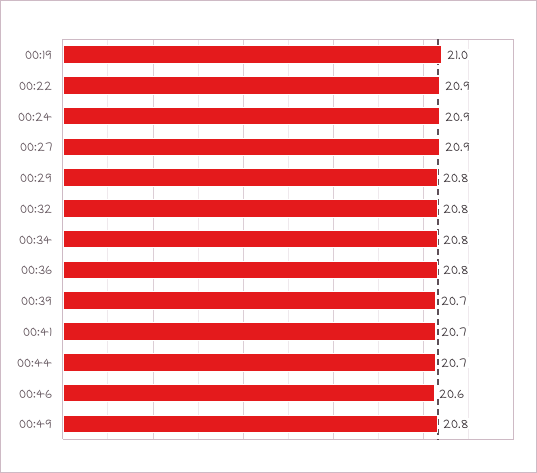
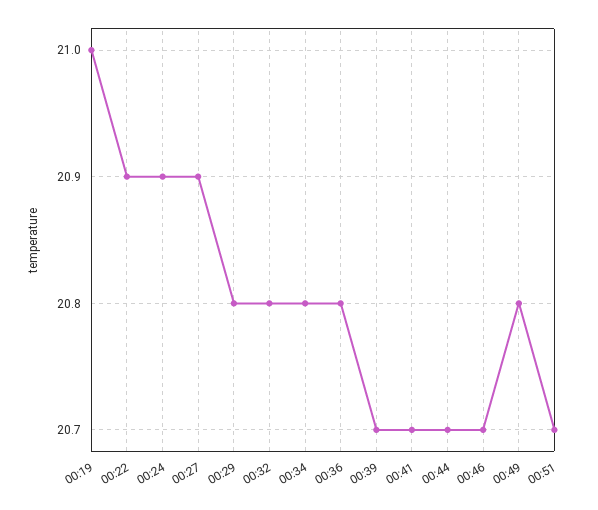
00:46: 20.6 -> 20.7
00:51: none -> 20.7

